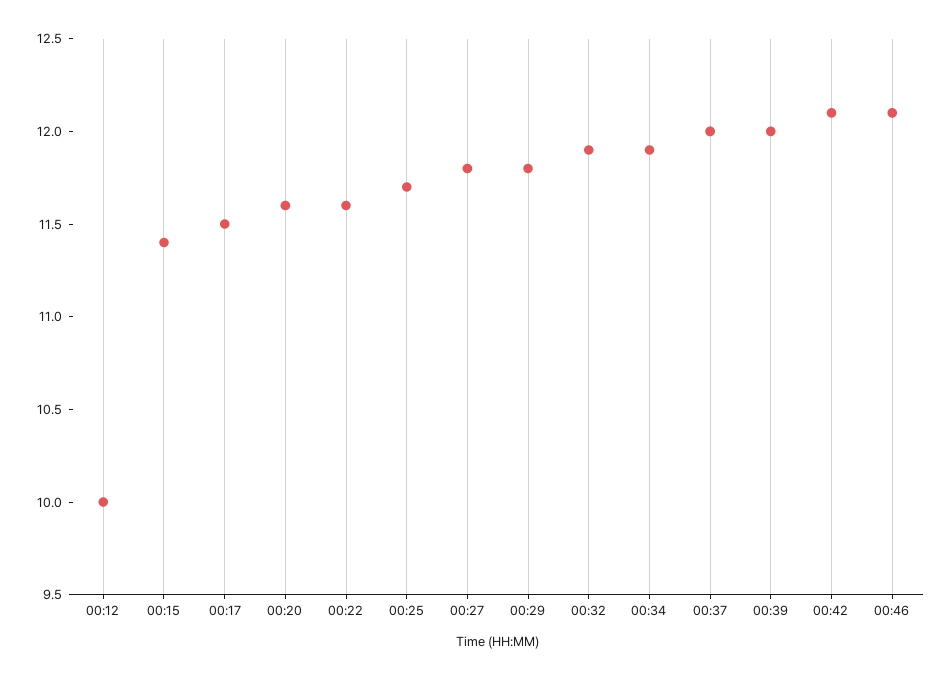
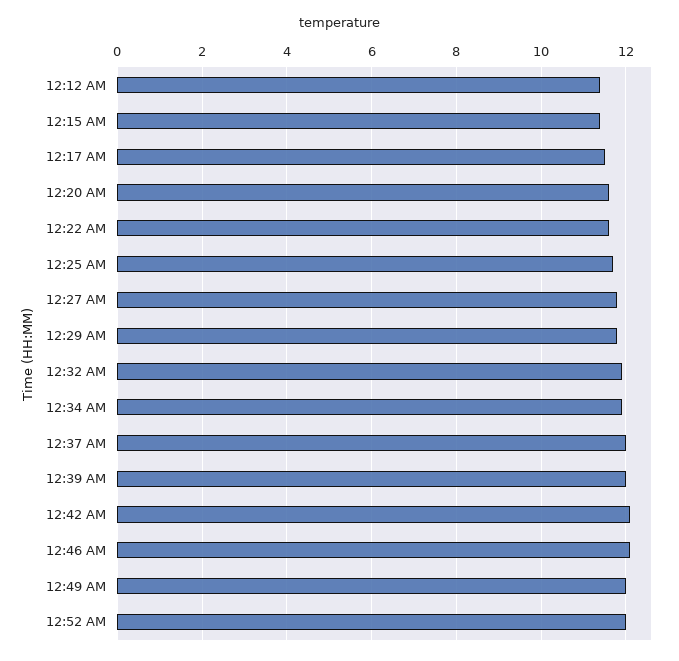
00:12: 10 -> 11.5
12:49 AM: none -> 12
12:52 AM: none -> 12

